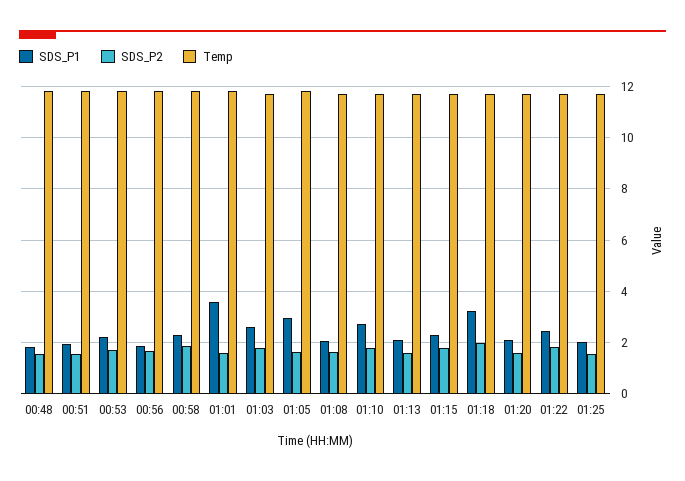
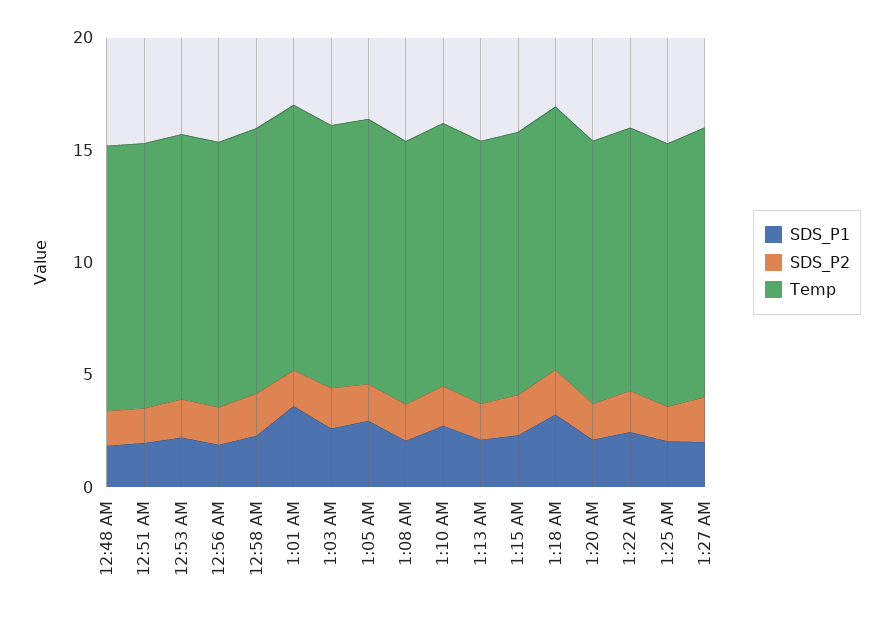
SDS_P1, 1:27 AM: none -> 2
SDS_P2, 1:27 AM: none -> 2
Temp, 1:27 AM: none -> 12

